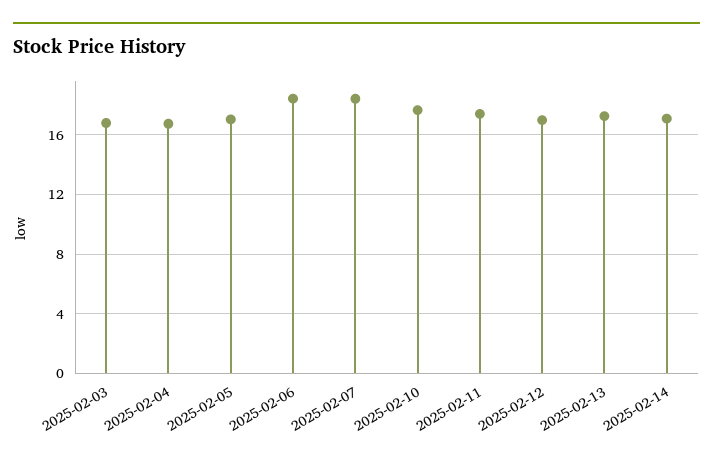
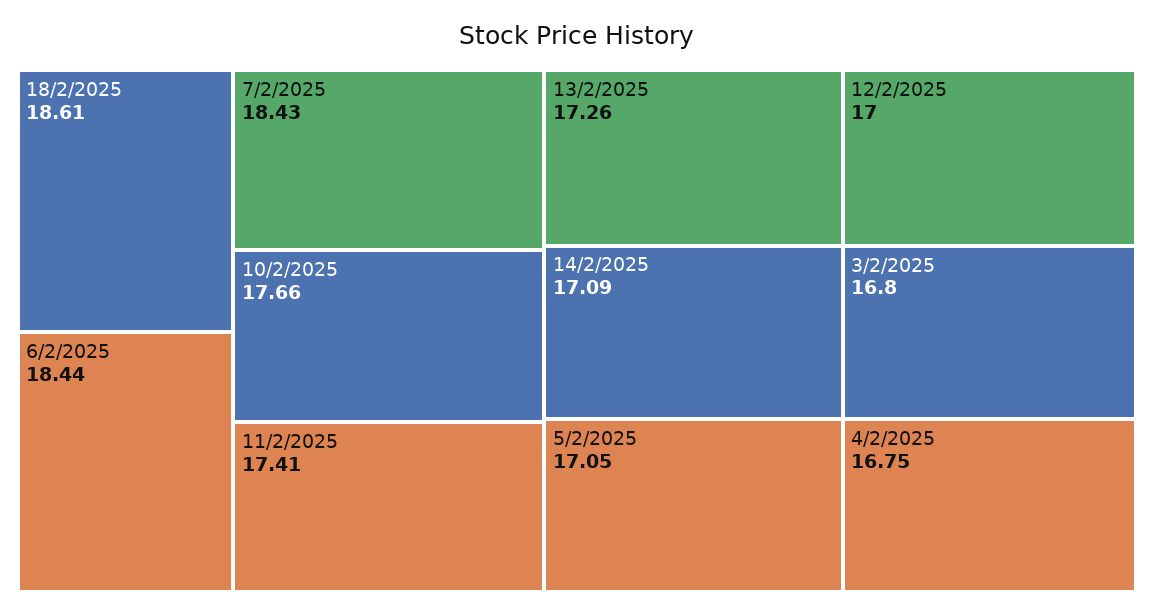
18/2/2025: none -> 18.61

